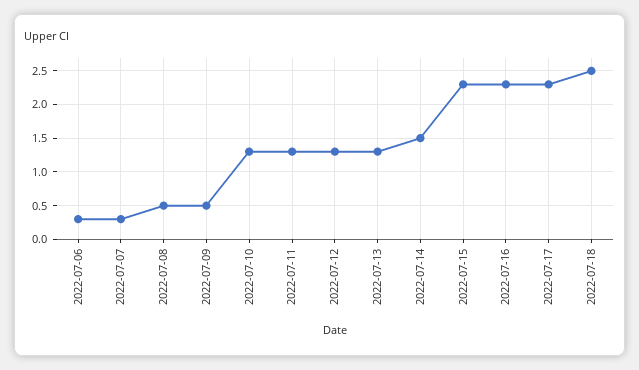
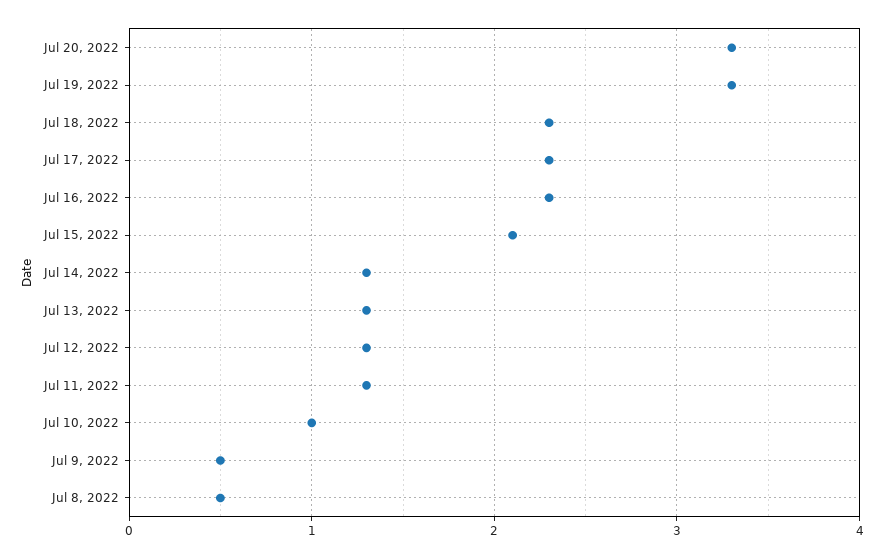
2022-07-06: 0.3 -> none
2022-07-07: 0.3 -> none
2022-07-10: 1.3 -> 1
2022-07-14: 1.5 -> 1.3
2022-07-15: 2.3 -> 2.1
2022-07-18: 2.5 -> 2.3
Jul 20, 2022: none -> 3.3
Jul 19, 2022: none -> 3.3

